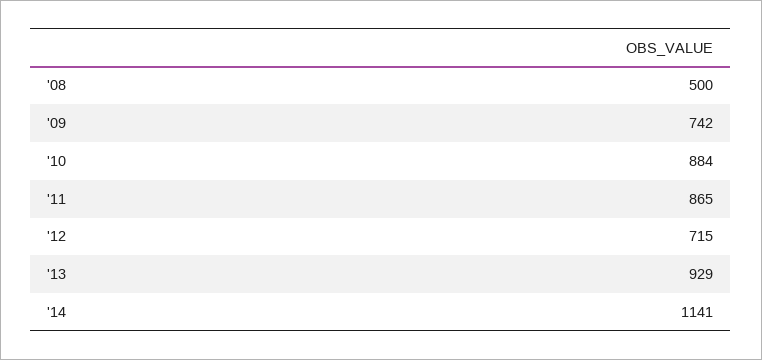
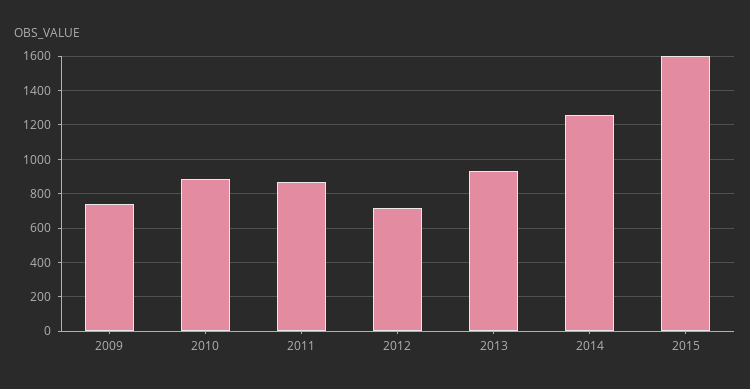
'08: 500 -> none
'14: 1141 -> 1250
2015: none -> 1600

